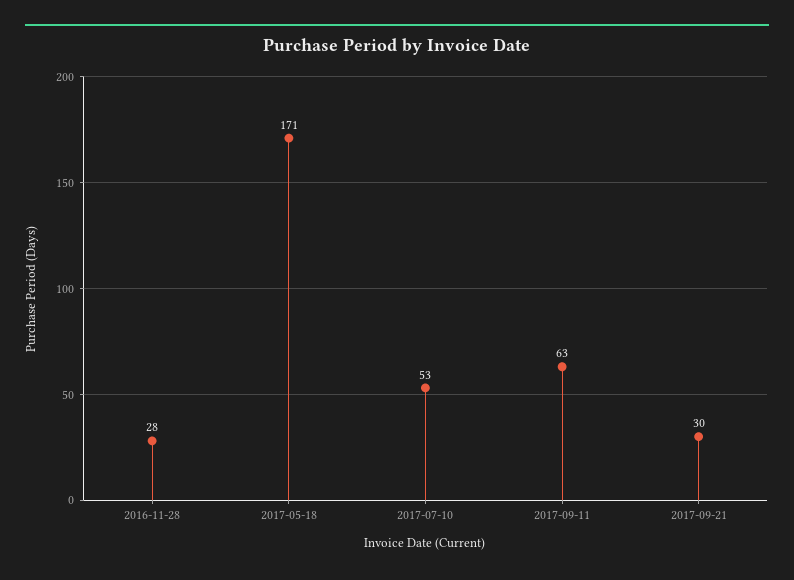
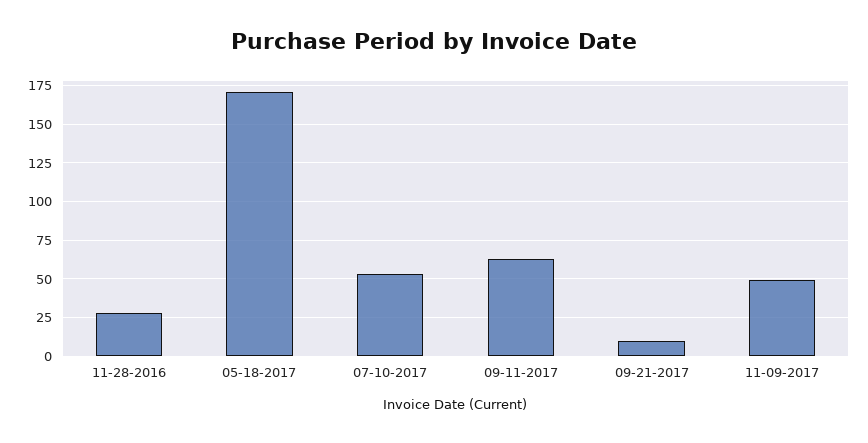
2017-09-21: 30 -> 10
11-09-2017: none -> 50

